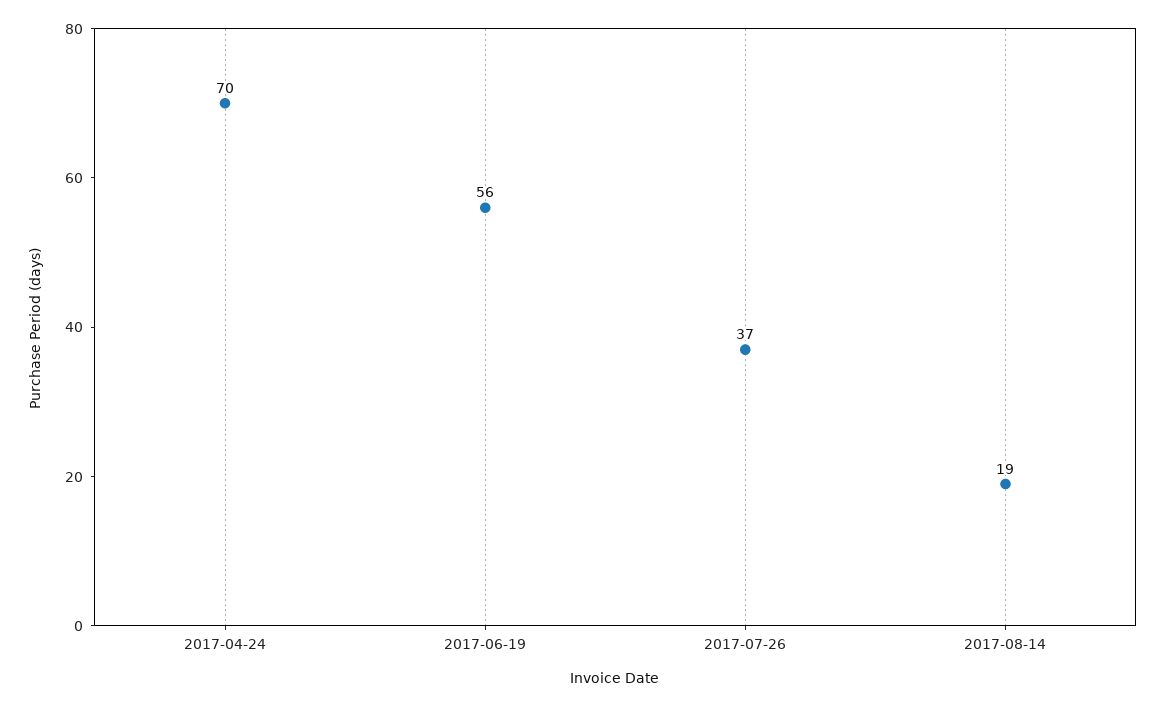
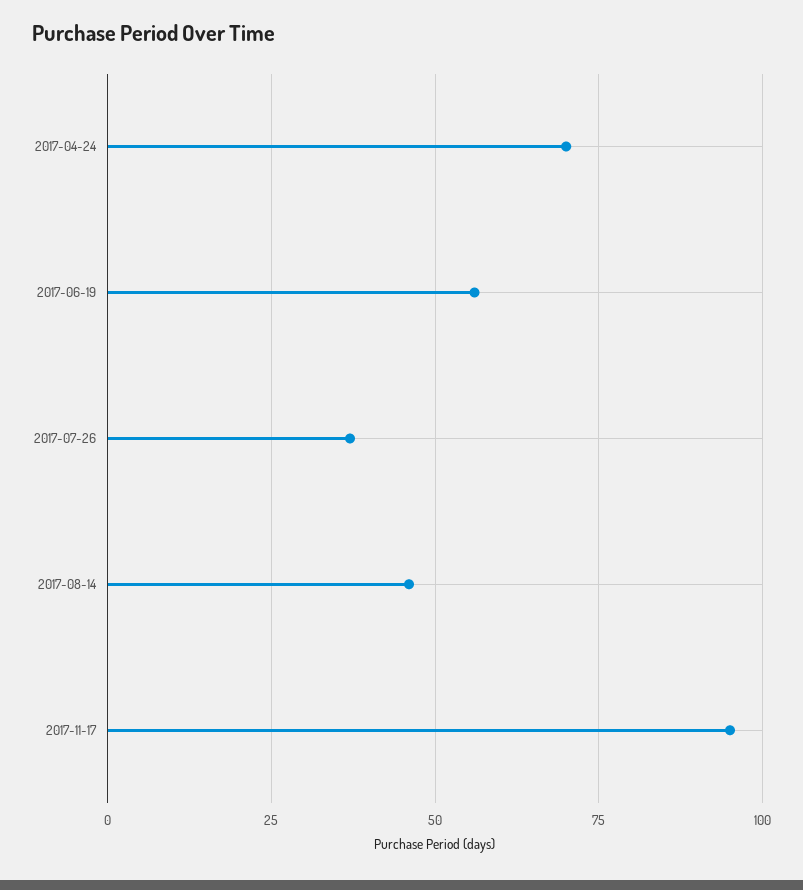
2017-08-14: 19 -> 45
2017-11-17: none -> 95

